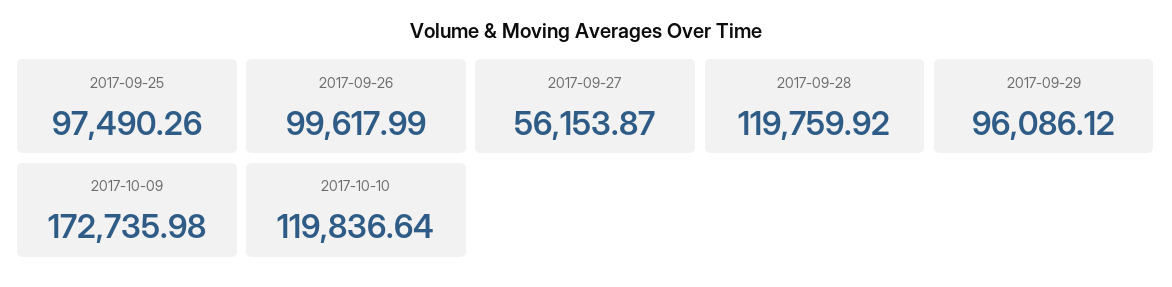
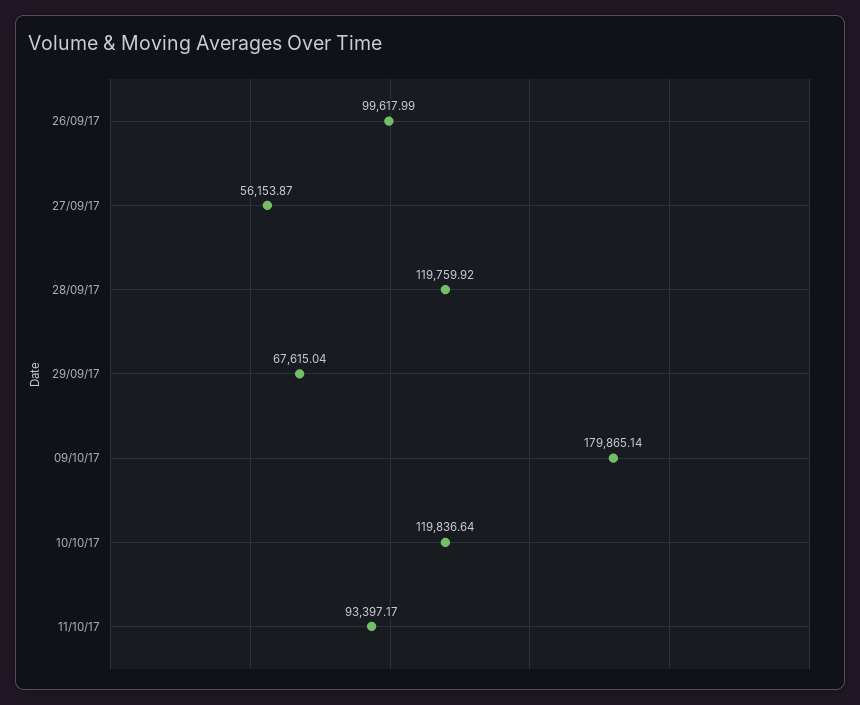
2017-09-25: 97490.26 -> none
2017-09-29: 96086.12 -> 67615.04
2017-10-09: 172735.98 -> 179865.14
11/10/17: none -> 93397.17

